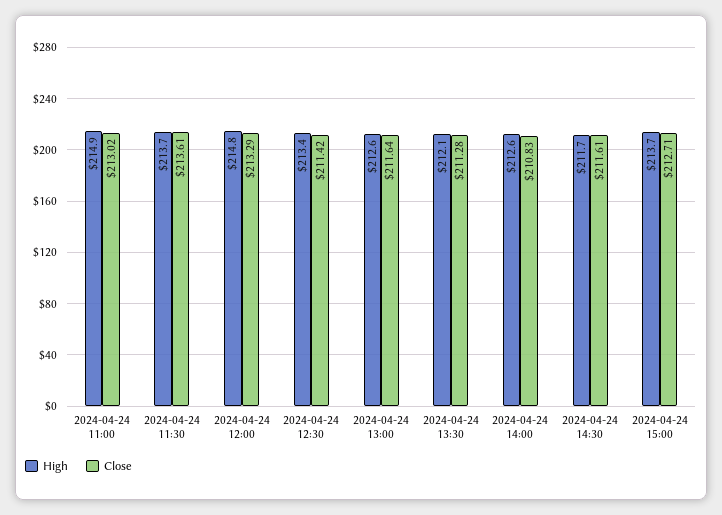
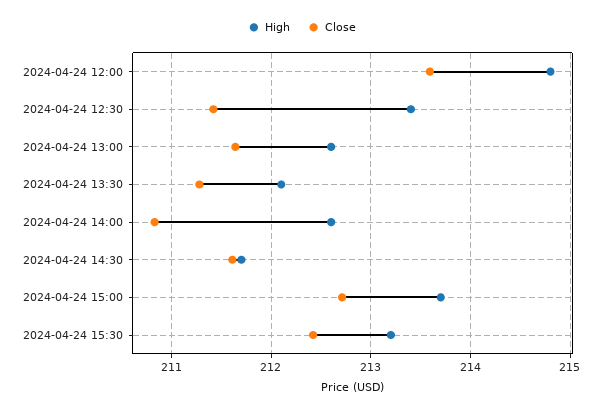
High, 2024-04-24 11:00: 214.9 -> none
Close, 2024-04-24 11:00: 213.02 -> none
High, 2024-04-24 11:30: 213.7 -> none
Close, 2024-04-24 11:30: 213.61 -> none
Close, 2024-04-24 12:00: 213.29 -> 213.6
High, 2024-04-24 15:30: none -> 213.2
Close, 2024-04-24 15:30: none -> 212.4

